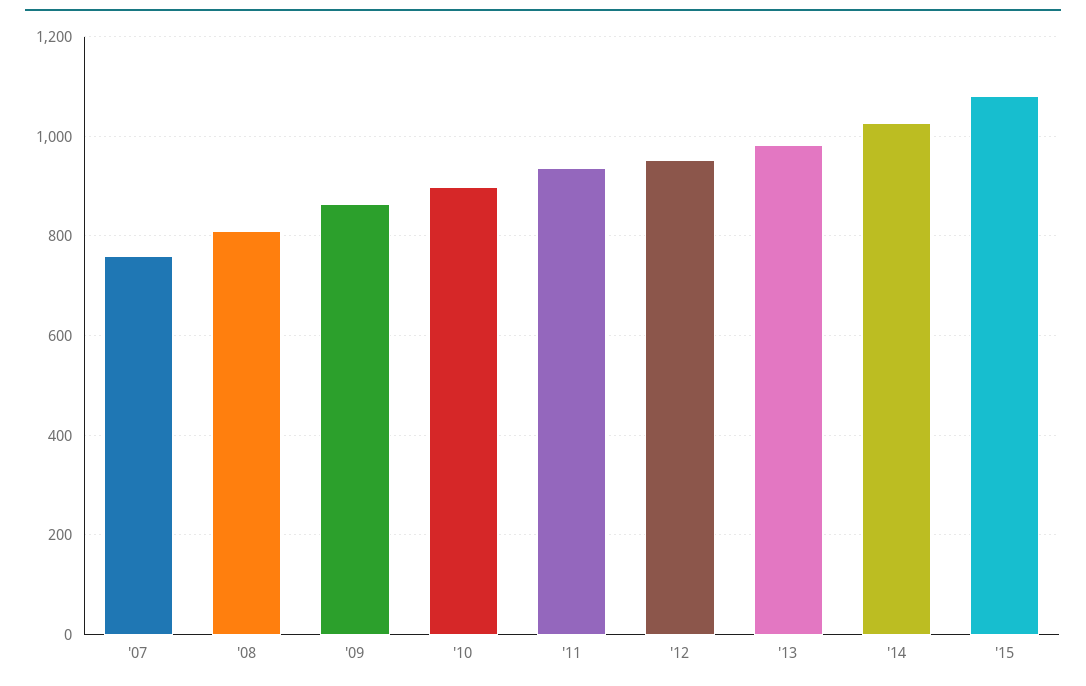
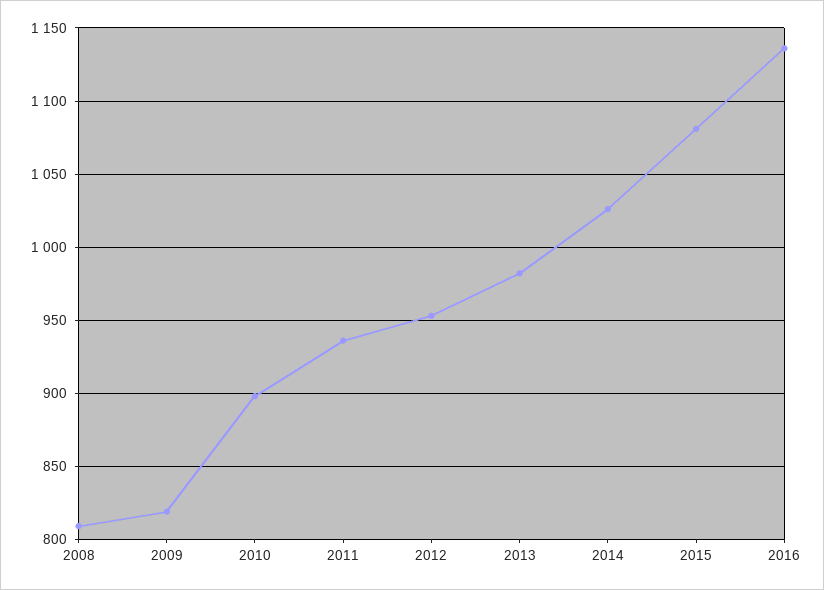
'07: 760 -> none
'09: 860 -> 820
2016: none -> 1135

